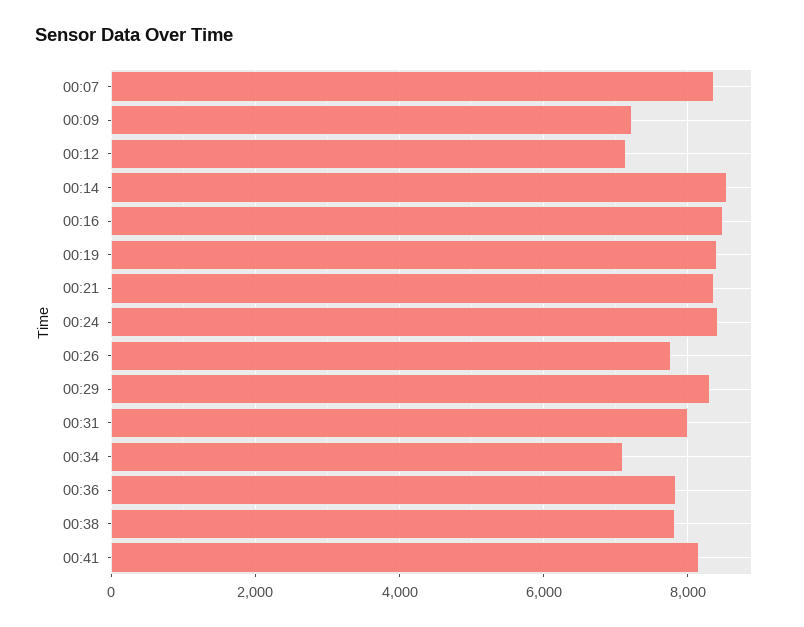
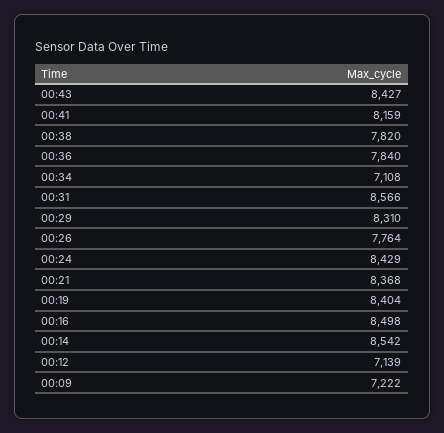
00:07: 8400 -> none
00:31: 8000 -> 8566
00:43: none -> 8427

